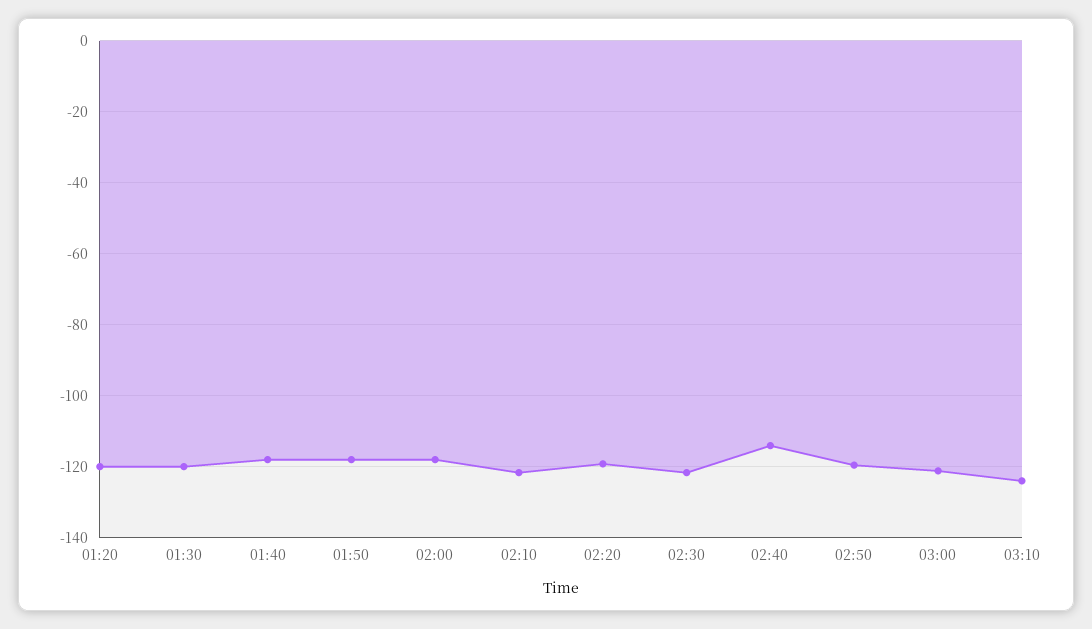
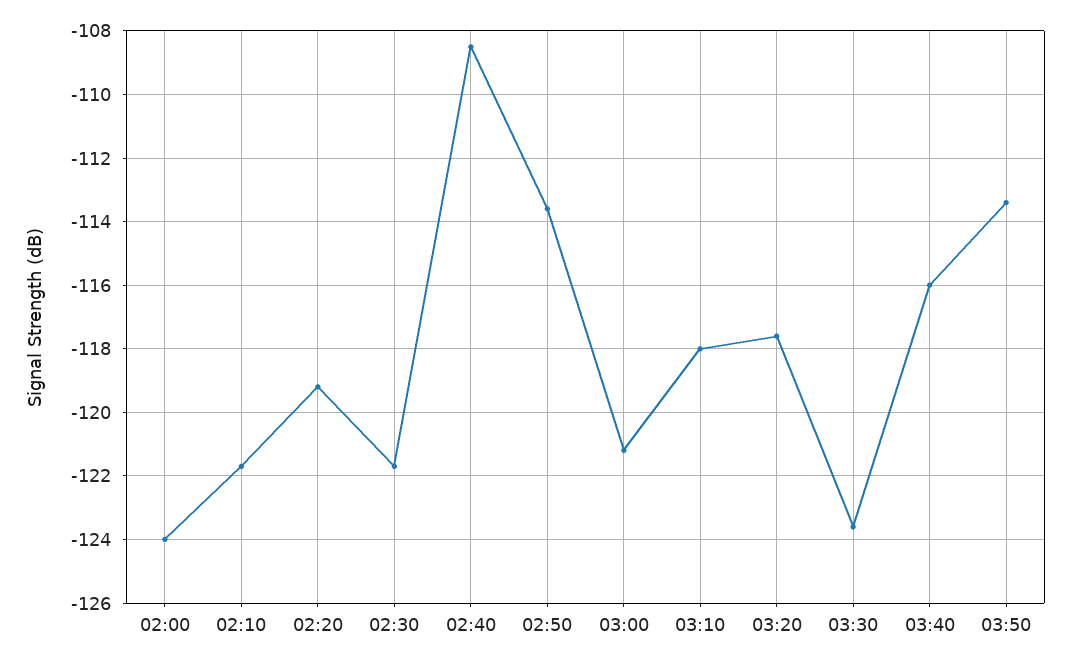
01:20: -120 -> none
01:30: -120 -> none
01:40: -118 -> none
01:50: -118 -> none
02:00: -118 -> -124
02:40: -114 -> -108.5
02:50: -120 -> -113.5
03:10: -124 -> -118
03:20: none -> -117.5
03:30: none -> -123.5
03:40: none -> -116
03:50: none -> -113.5

